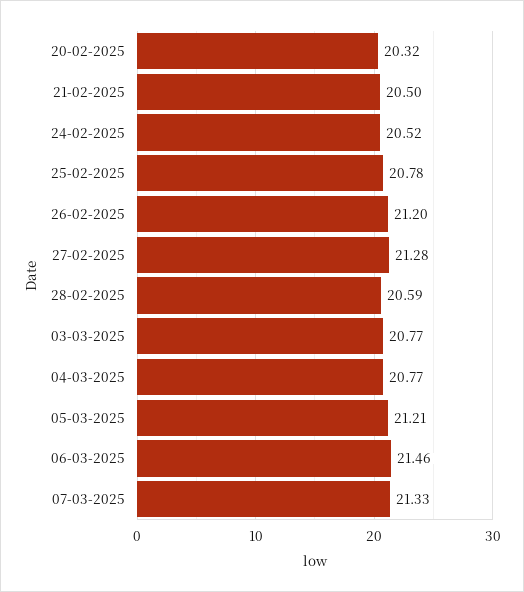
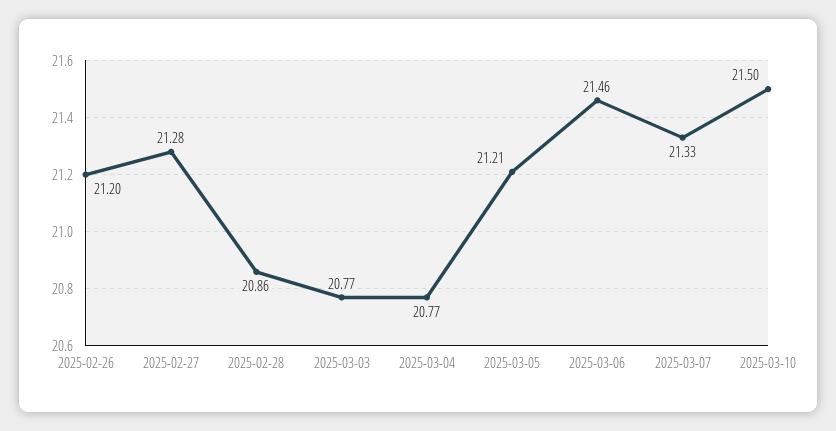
20-02-2025: 20.32 -> none
21-02-2025: 20.5 -> none
24-02-2025: 20.52 -> none
25-02-2025: 20.78 -> none
28-02-2025: 20.59 -> 20.86
2025-03-10: none -> 21.5

